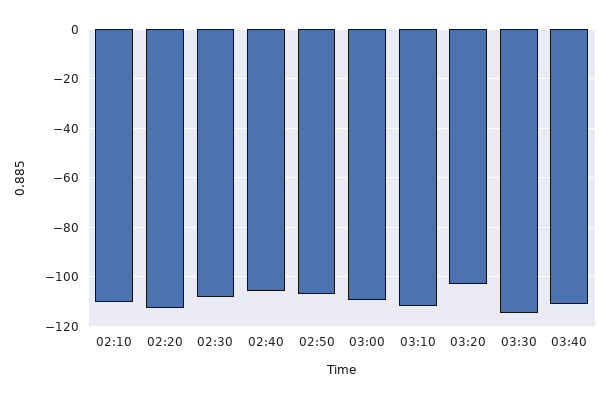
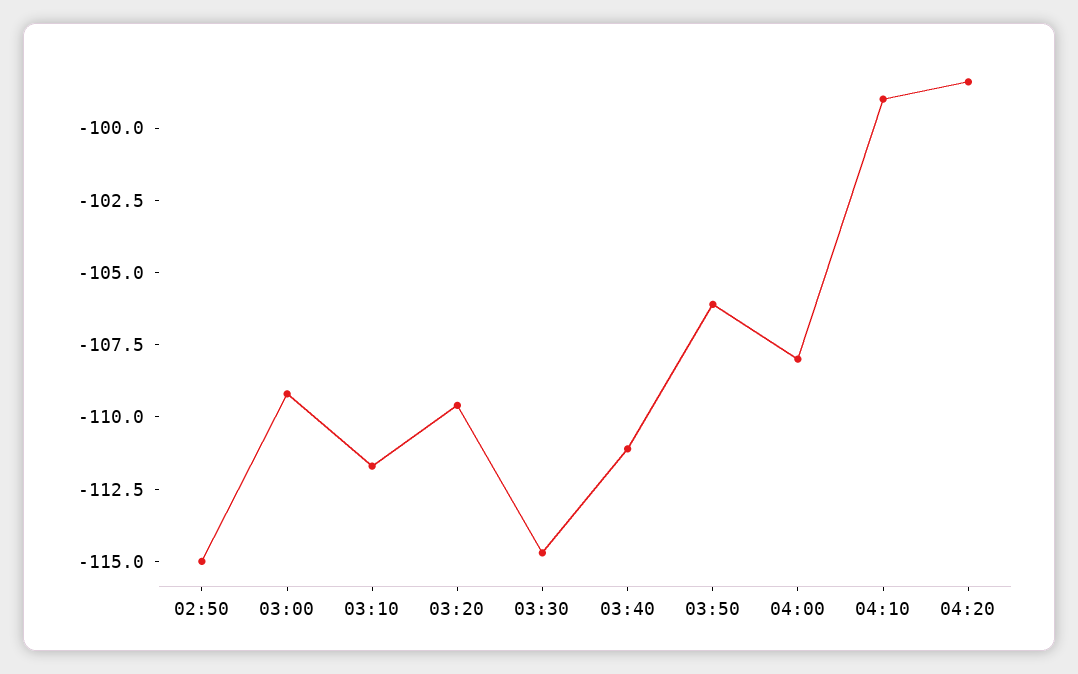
02:10: -110 -> none
02:20: -112.5 -> none
02:30: -107.5 -> none
02:40: -105 -> none
02:50: -107.5 -> -115
03:20: -102.5 -> -109.5
03:50: none -> -106
04:00: none -> -108
04:10: none -> -99
04:20: none -> -98.5

